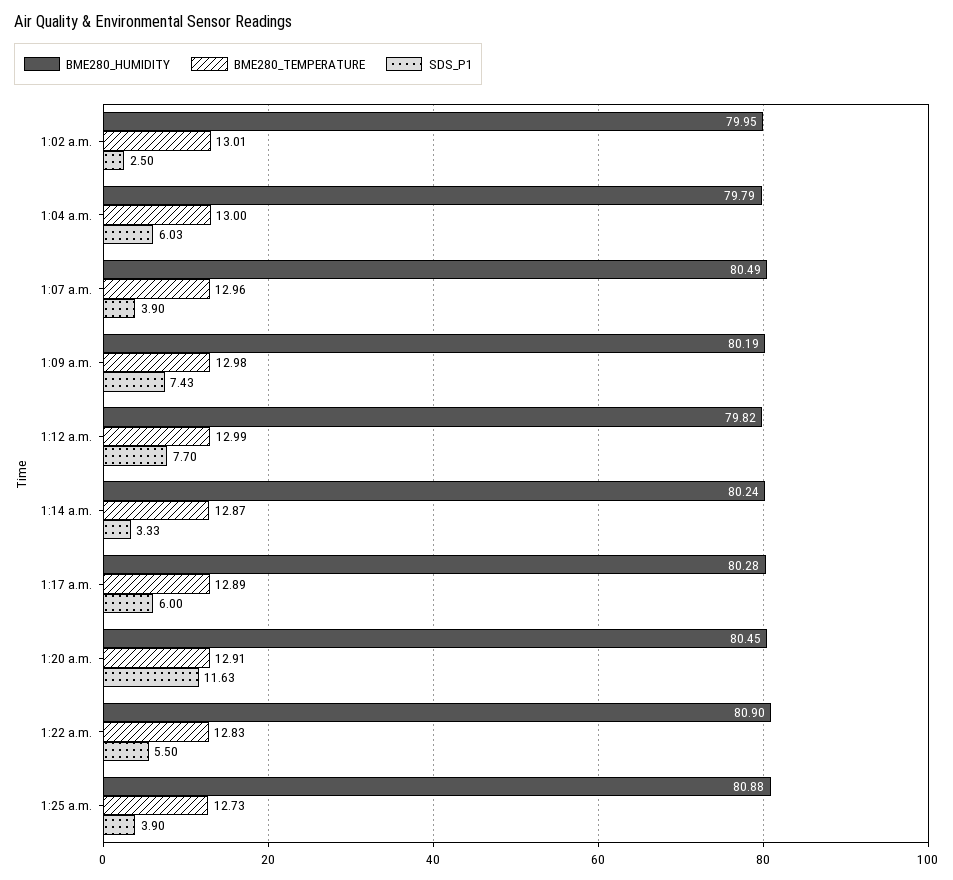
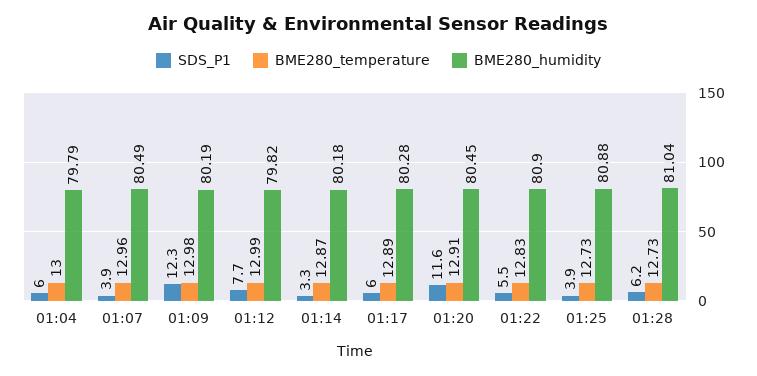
BME280_HUMIDITY, 1:02 a.m.: 79.95 -> none
BME280_TEMPERATURE, 1:02 a.m.: 13.01 -> none
SDS_P1, 1:02 a.m.: 2.5 -> none
SDS_P1, 1:09 a.m.: 7.43 -> 12.3
BME280_HUMIDITY, 1:14 a.m.: 80.24 -> 80.18
SDS_P1, 01:28: none -> 6.2
BME280_TEMPERATURE, 01:28: none -> 12.73
BME280_HUMIDITY, 01:28: none -> 81.04

